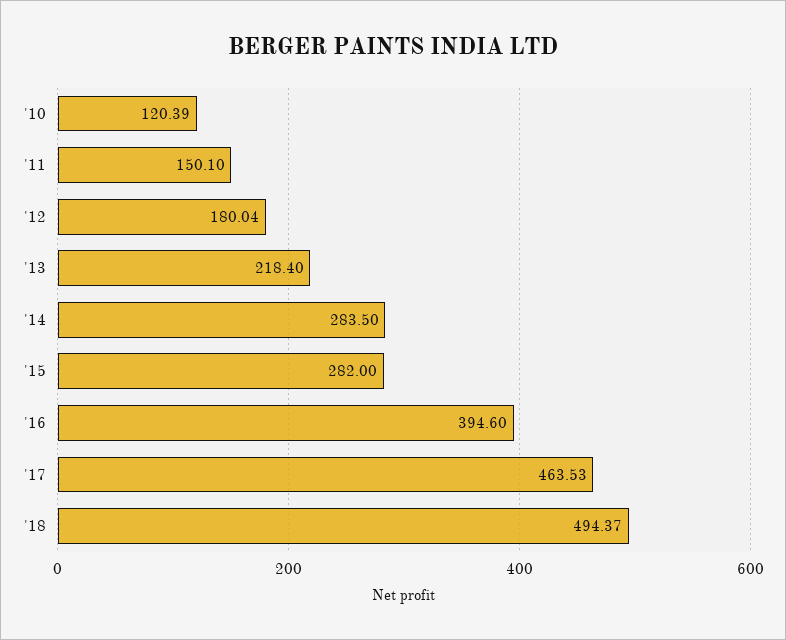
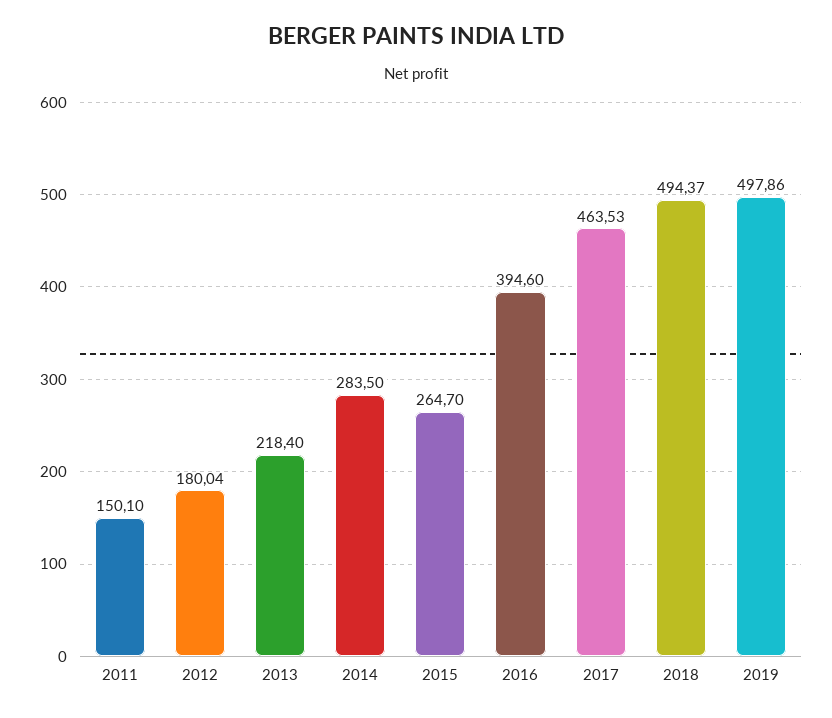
'10: 120.39 -> none
'15: 282 -> 264.7
2019: none -> 497.86

